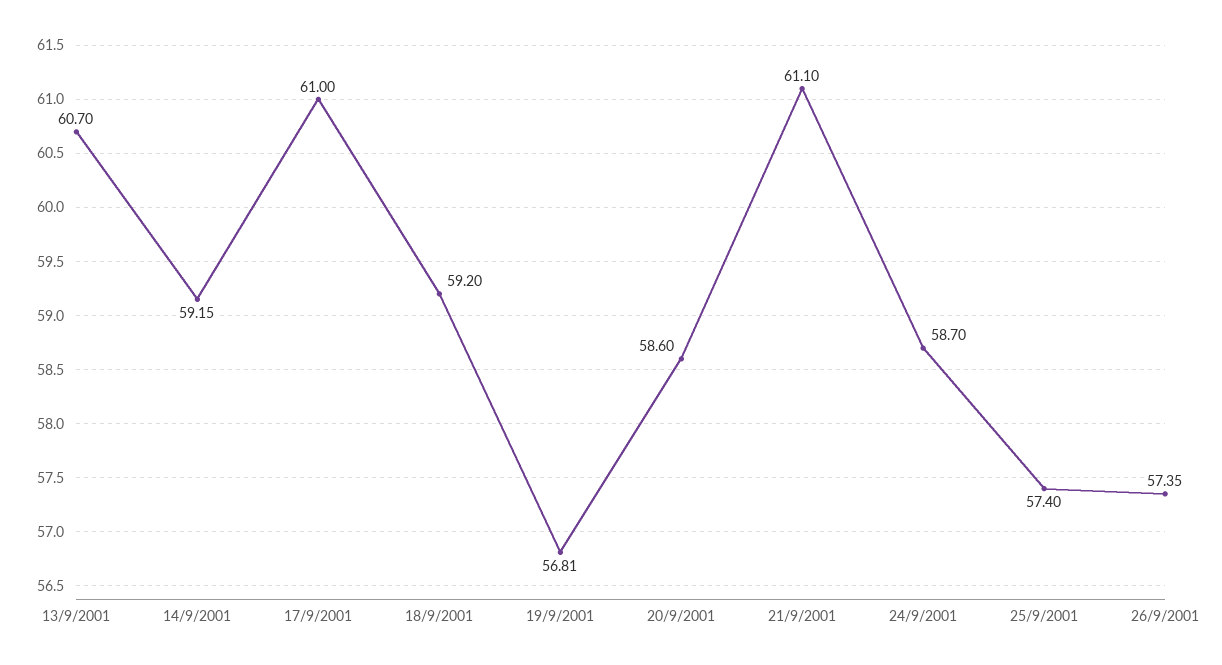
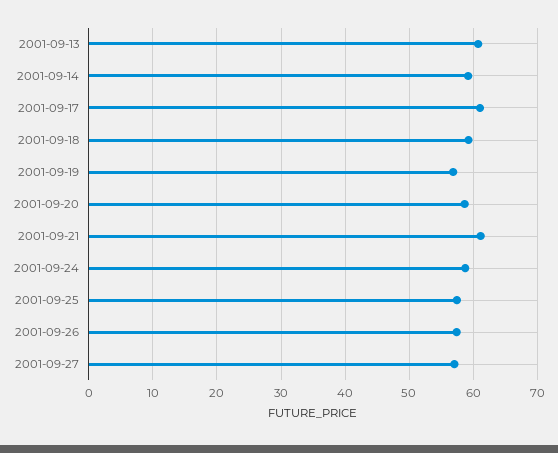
2001-09-27: none -> 57

